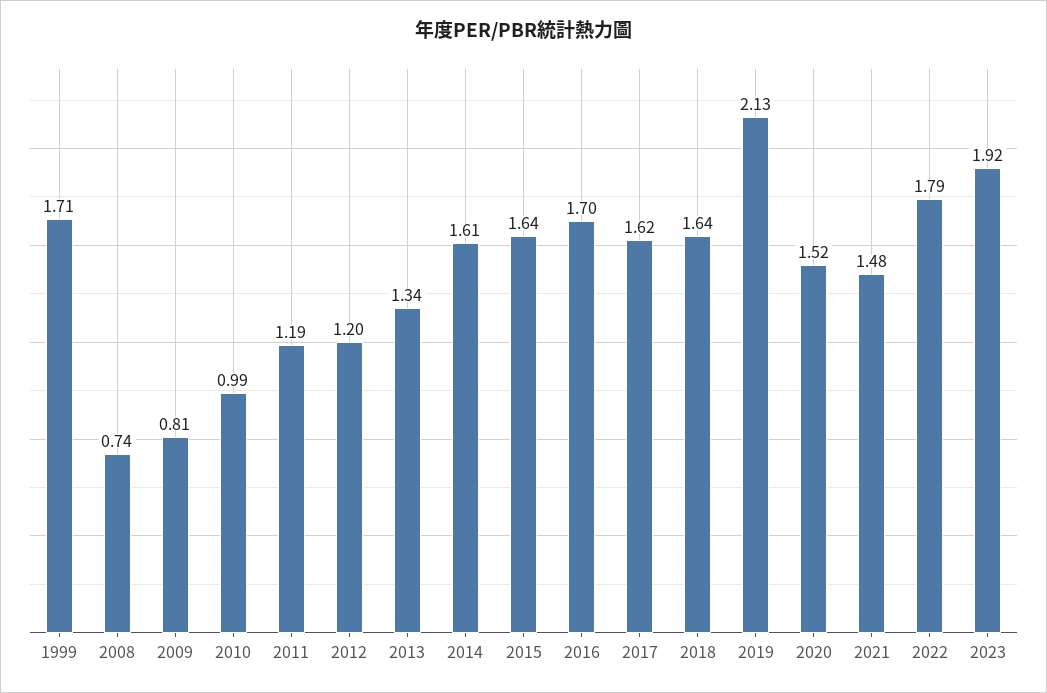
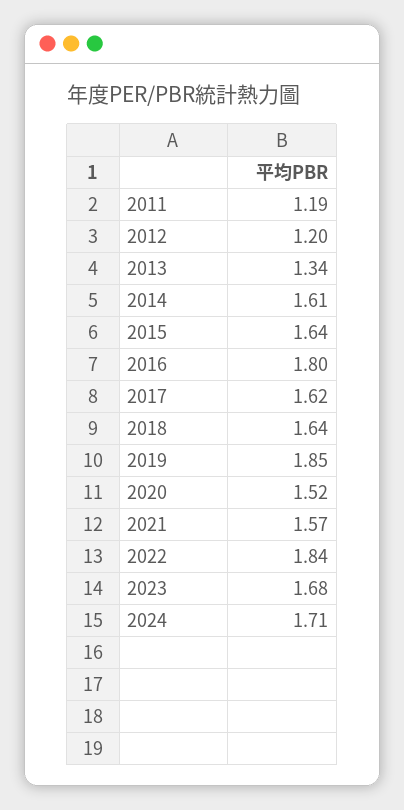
1999: 1.71 -> none
2008: 0.74 -> none
2009: 0.81 -> none
2010: 0.99 -> none
2016: 1.7 -> 1.8
2019: 2.13 -> 1.85
2021: 1.48 -> 1.57
2022: 1.79 -> 1.84
2023: 1.92 -> 1.68
2024: none -> 1.71

